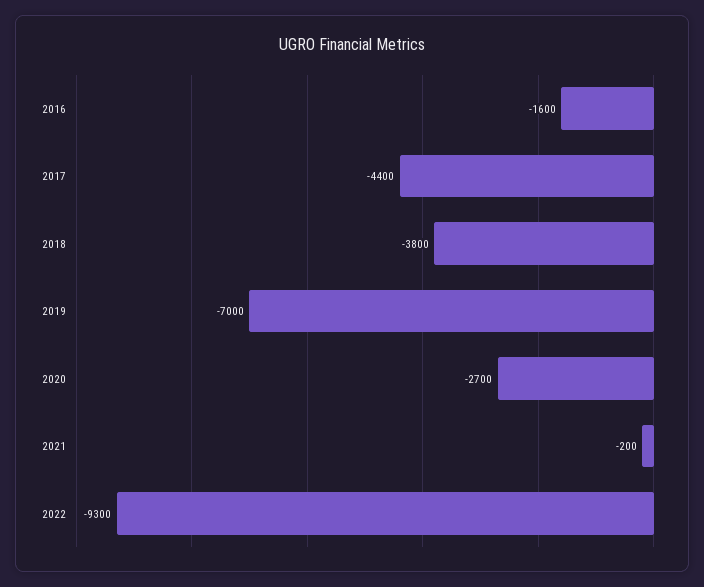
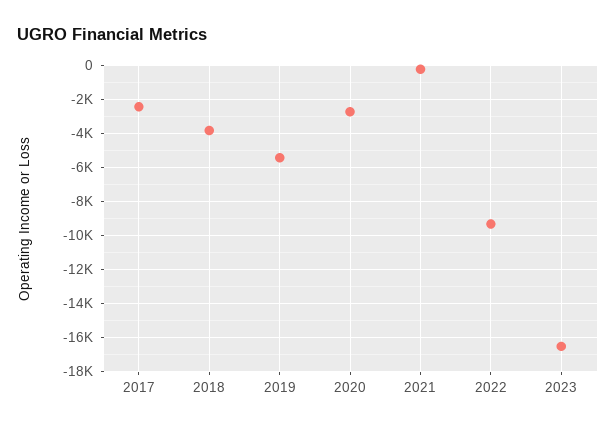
2016: -1600 -> none
2017: -4400 -> -2500
2019: -7000 -> -5500
2023: none -> -16500

